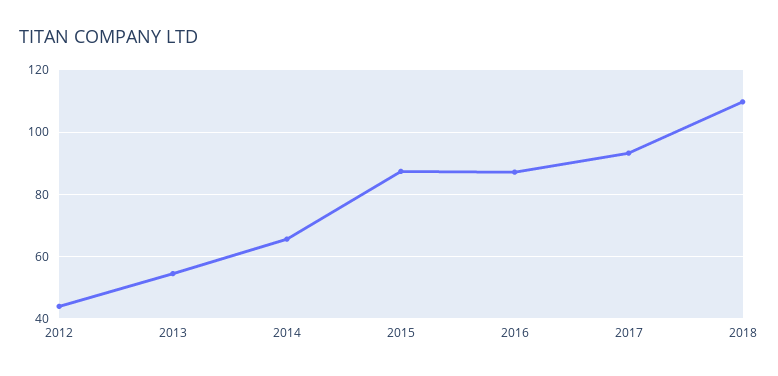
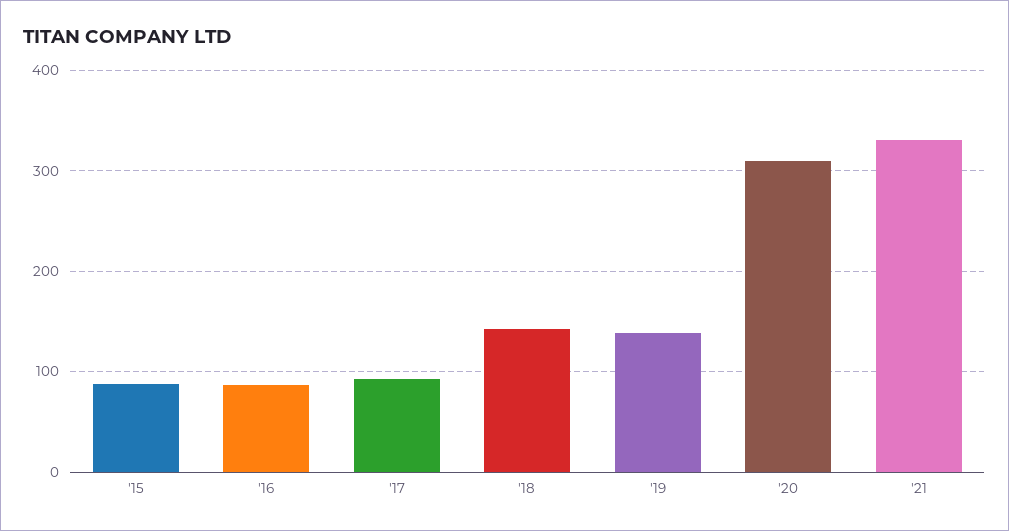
2012: 44 -> none
2013: 54 -> none
2014: 66 -> none
2018: 110 -> 140
'19: none -> 140
'20: none -> 310
'21: none -> 330

